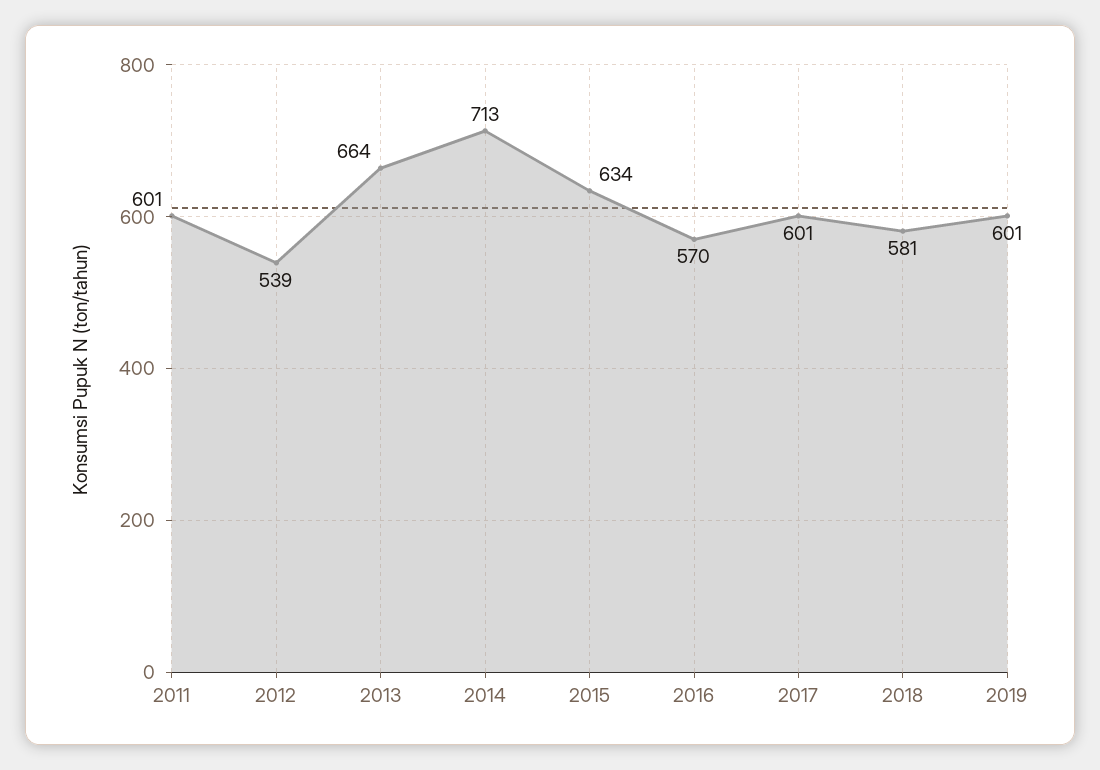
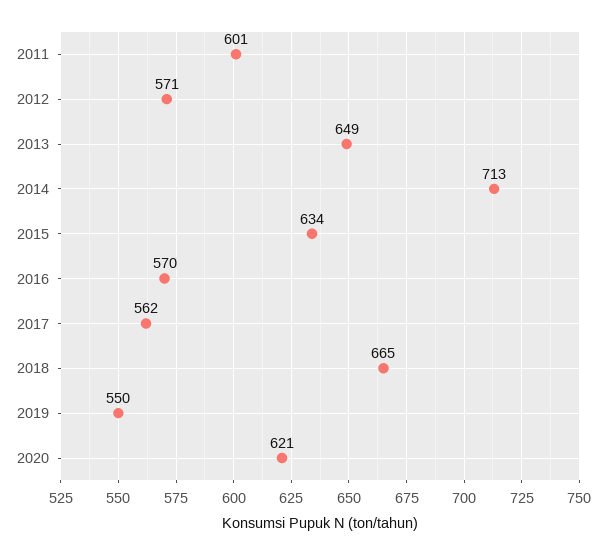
2012: 539 -> 571
2013: 664 -> 649
2017: 601 -> 562
2018: 581 -> 665
2019: 601 -> 550
2020: none -> 621

